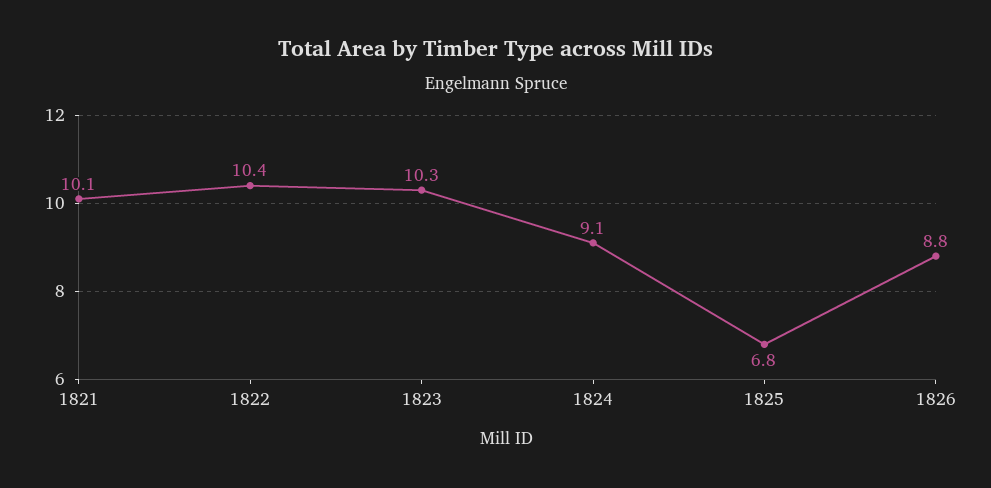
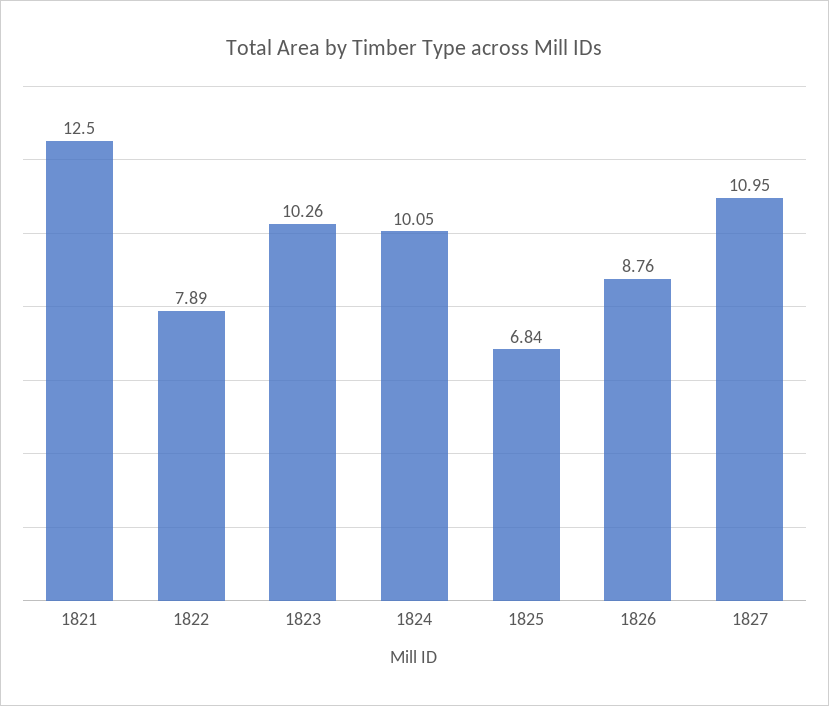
1821: 10.1 -> 12.5
1822: 10.4 -> 7.89
1824: 9.1 -> 10.05
1827: none -> 10.95

